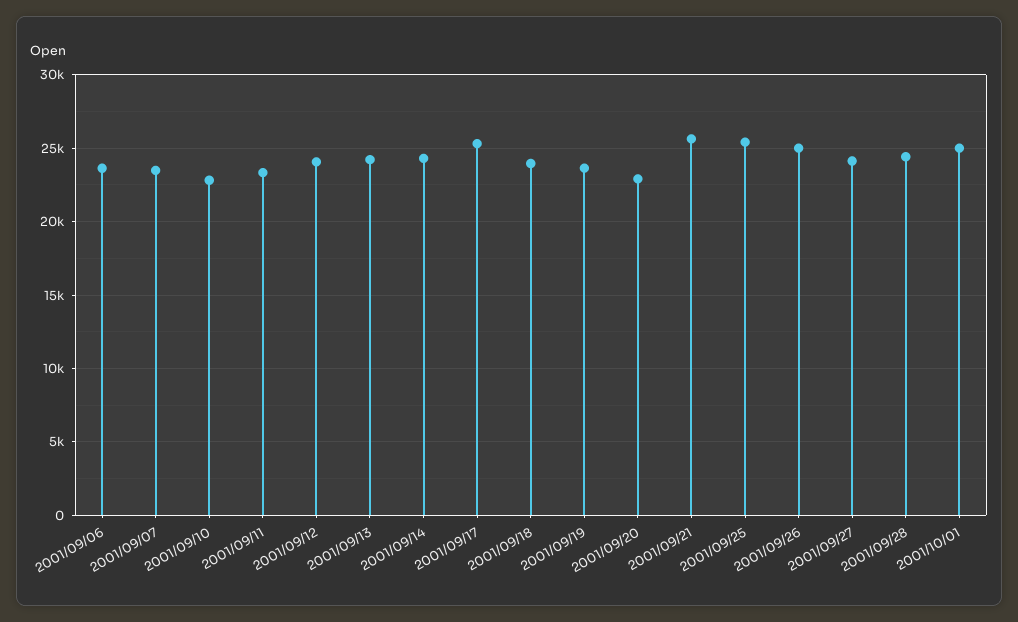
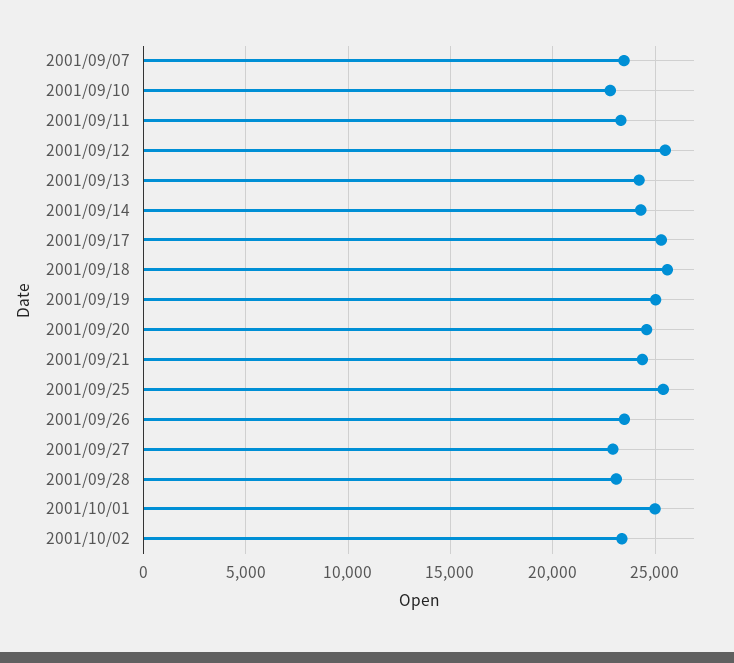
2001/09/06: 23500 -> none
2001/09/12: 24000 -> 25500
2001/09/18: 24000 -> 25500
2001/09/19: 23500 -> 25000
2001/09/20: 23000 -> 24500
2001/09/21: 25500 -> 24500
2001/09/26: 25000 -> 23500
2001/09/27: 24000 -> 23000
2001/09/28: 24500 -> 23000
2001/10/02: none -> 23500

